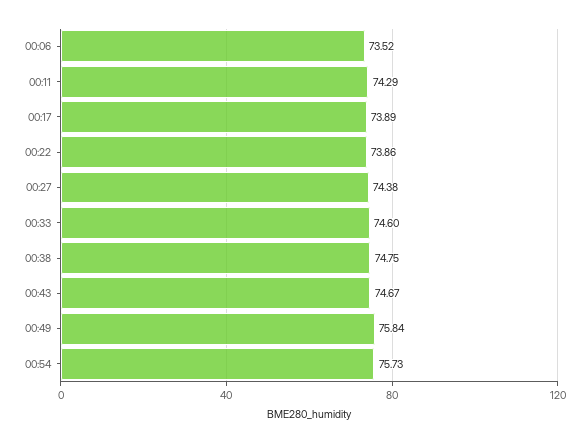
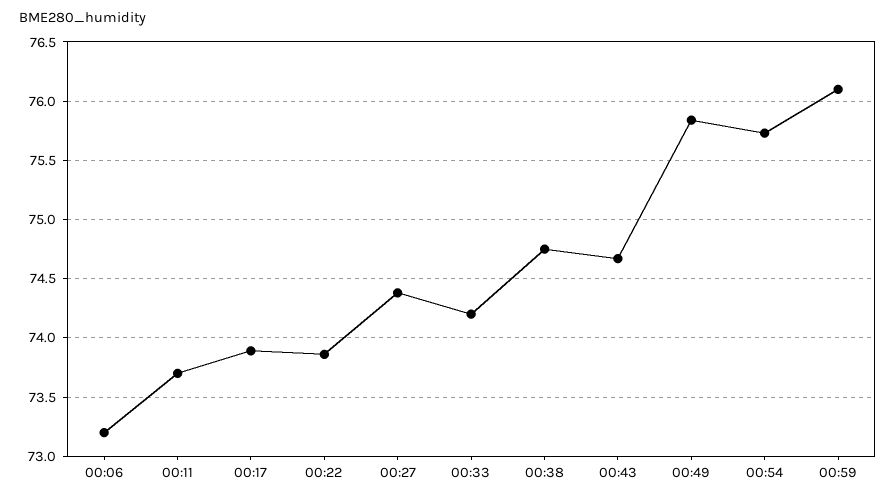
00:06: 73.52 -> 73.2
00:11: 74.29 -> 73.7
00:33: 74.6 -> 74.2
00:59: none -> 76.1

